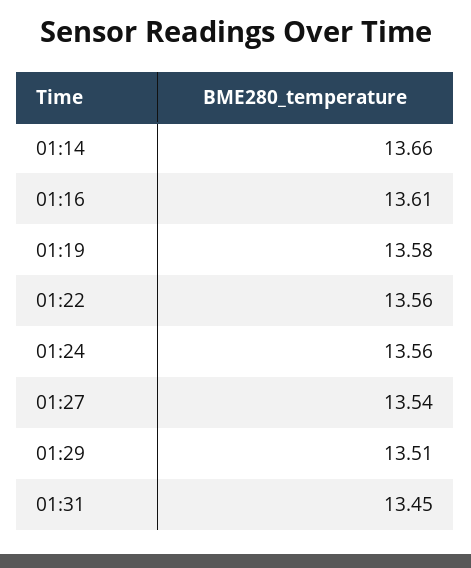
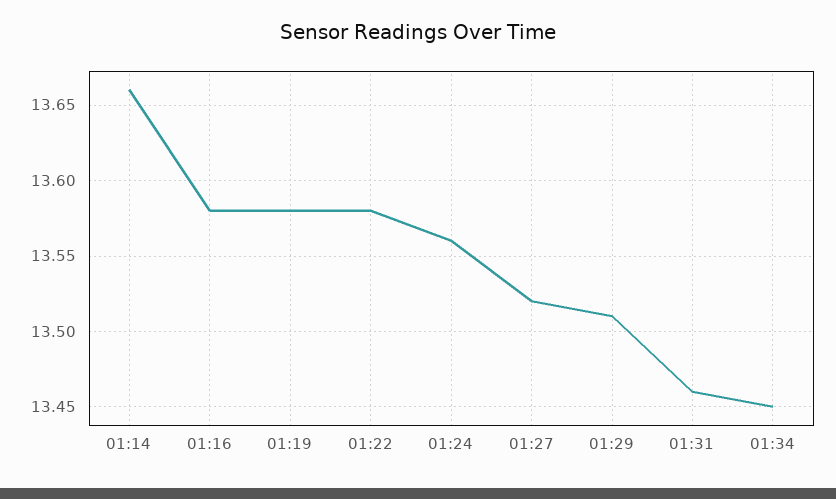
01:16: 13.61 -> 13.58
01:22: 13.56 -> 13.58
01:27: 13.54 -> 13.52
01:31: 13.45 -> 13.46
01:34: none -> 13.45

